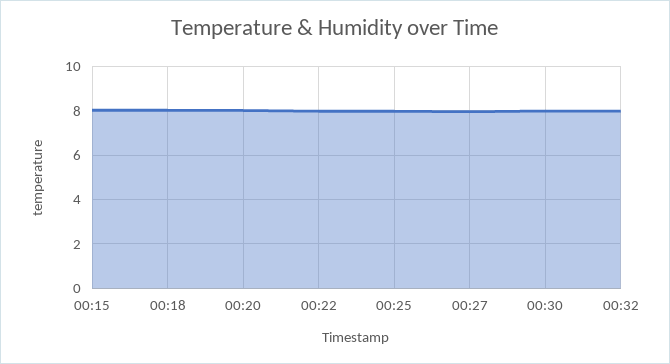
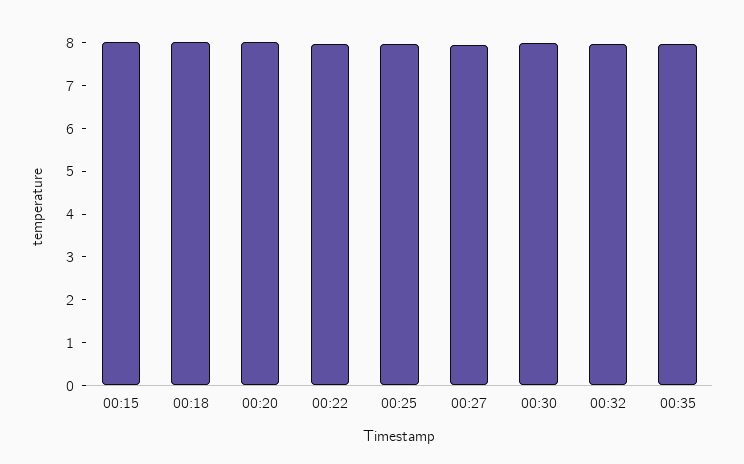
00:35: none -> 8

